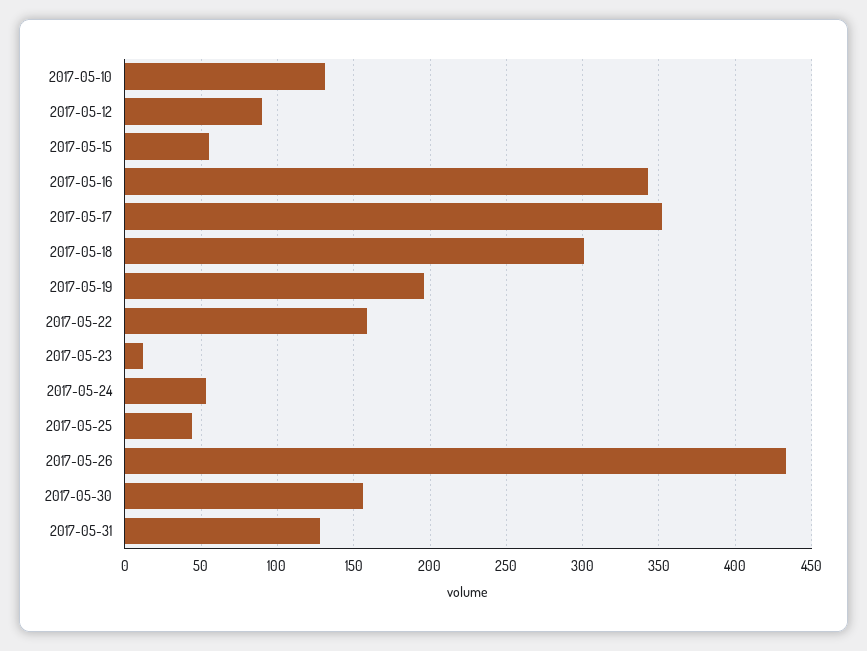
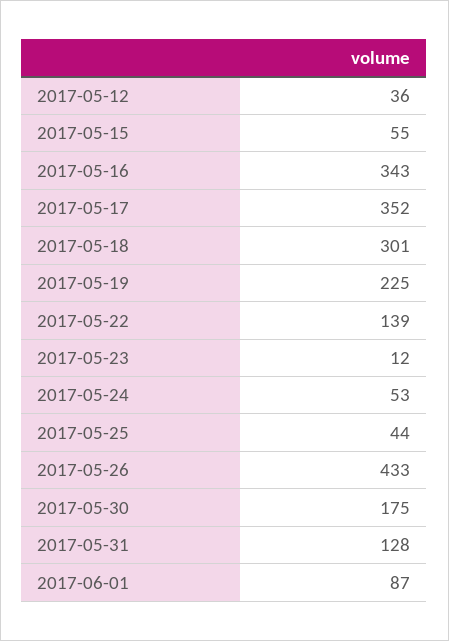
2017-05-10: 130 -> none
2017-05-12: 90 -> 36
2017-05-19: 195 -> 225
2017-05-22: 160 -> 139
2017-05-30: 155 -> 175
2017-06-01: none -> 87

